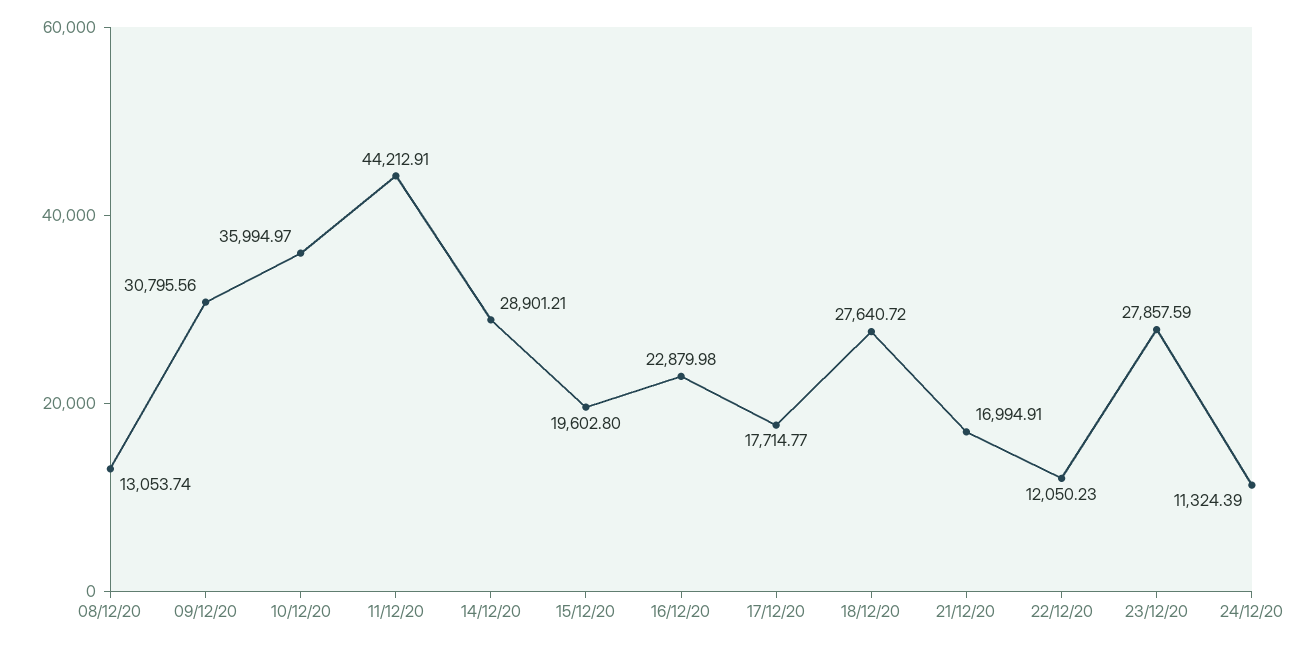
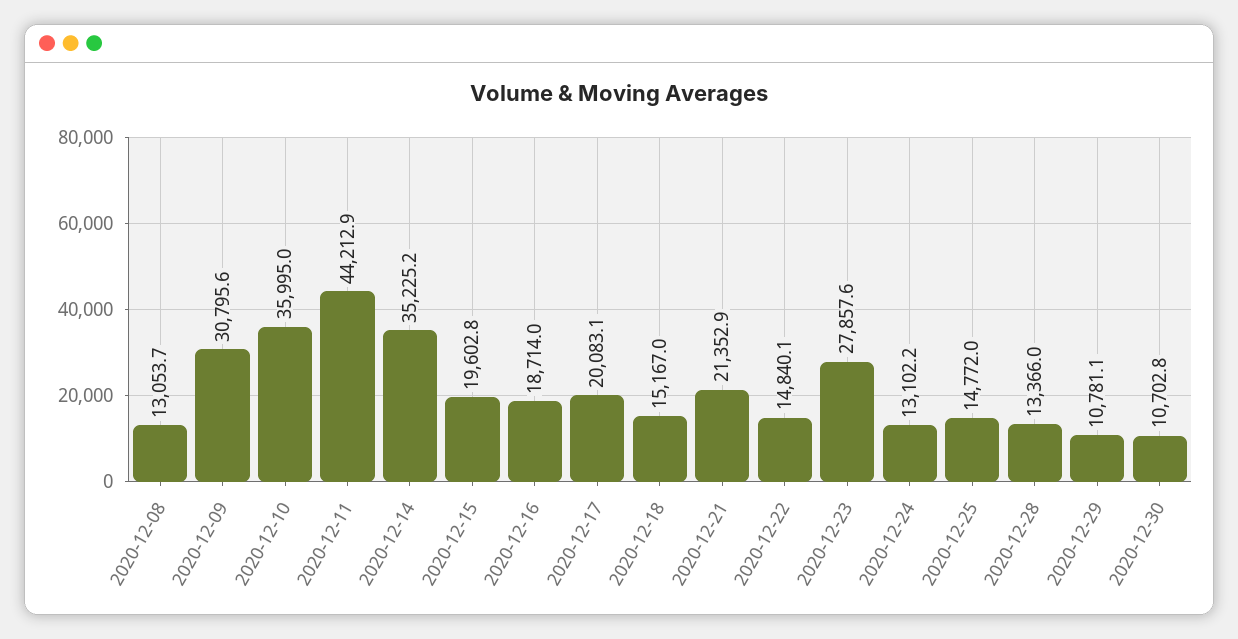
14/12/20: 28901.21 -> 35225.2
16/12/20: 22879.98 -> 18714
17/12/20: 17714.77 -> 20083.1
18/12/20: 27640.72 -> 15167
21/12/20: 16994.91 -> 21352.9
22/12/20: 12050.23 -> 14840.1
24/12/20: 11324.39 -> 13102.2
2020-12-25: none -> 14772
2020-12-28: none -> 13366
2020-12-29: none -> 10781.1
2020-12-30: none -> 10702.8

